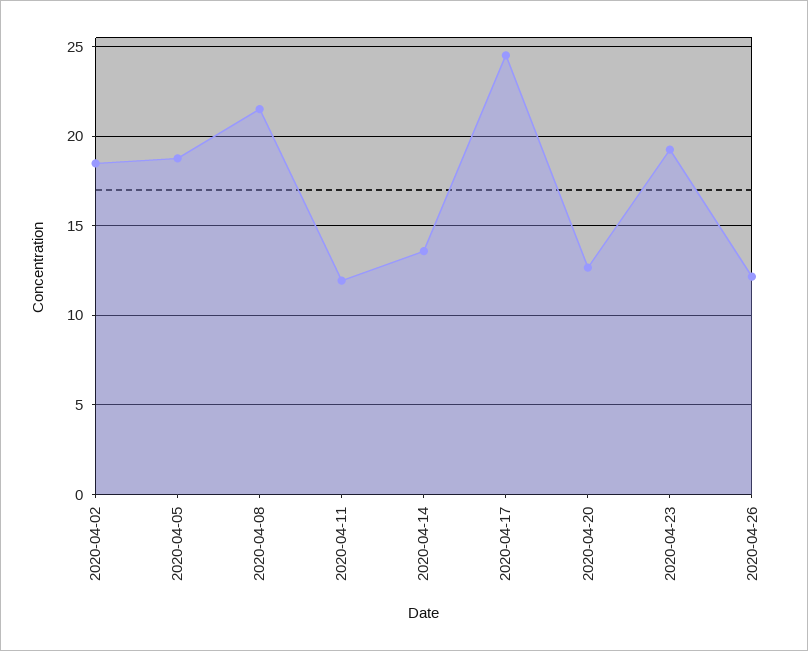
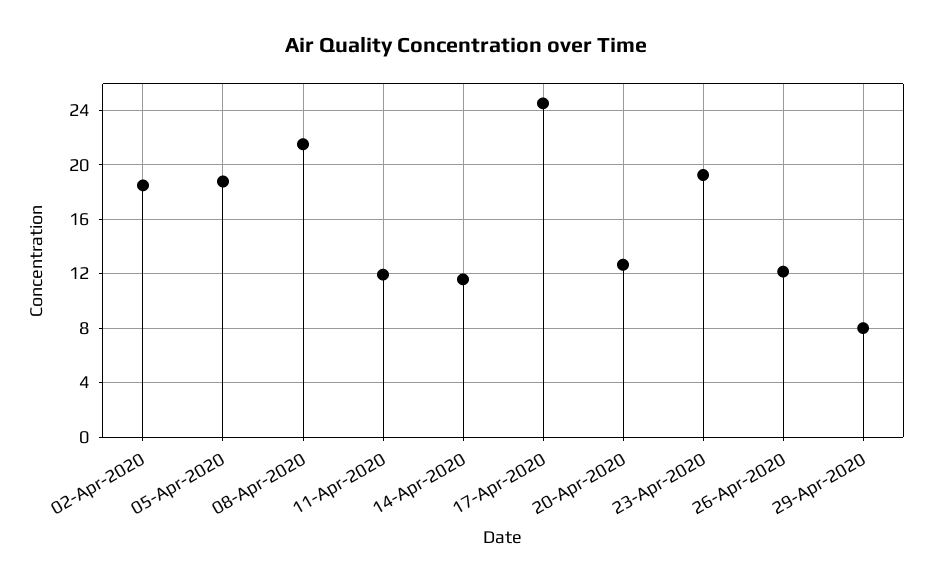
2020-04-14: 13.5 -> 11.5
29-Apr-2020: none -> 8

